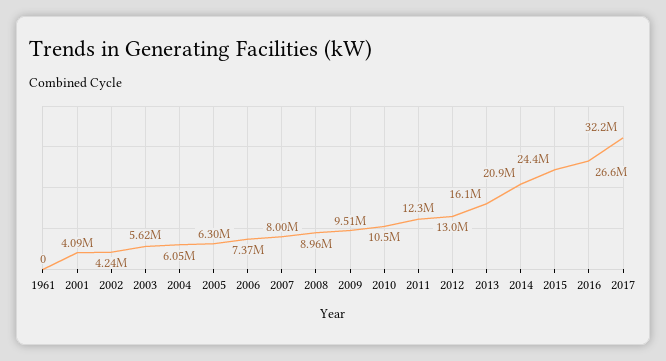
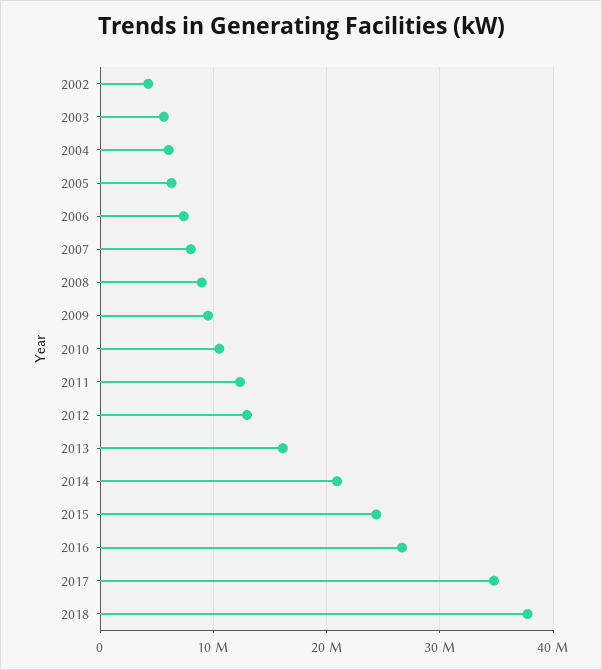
1961: 0 -> none
2001: 4090000 -> none
2017: 32200000 -> 35000000
2018: none -> 38000000

